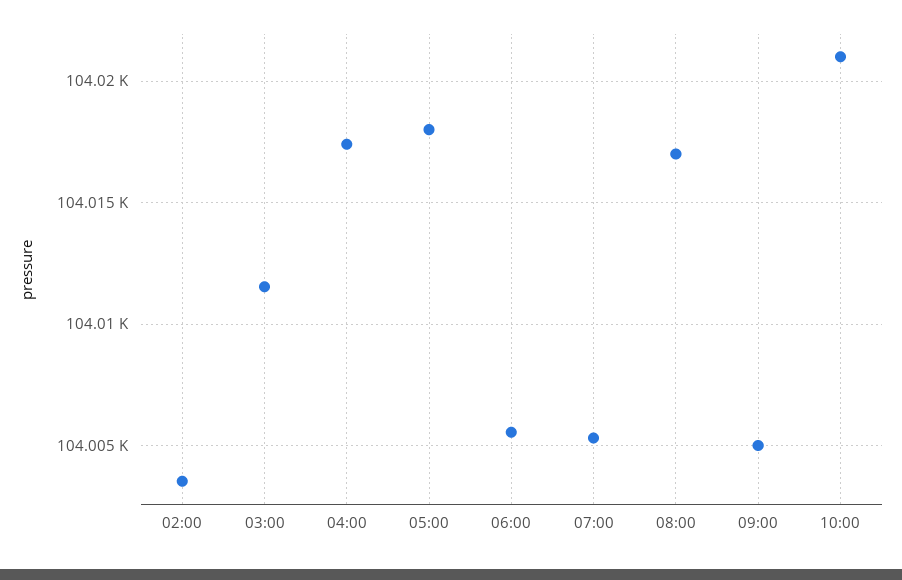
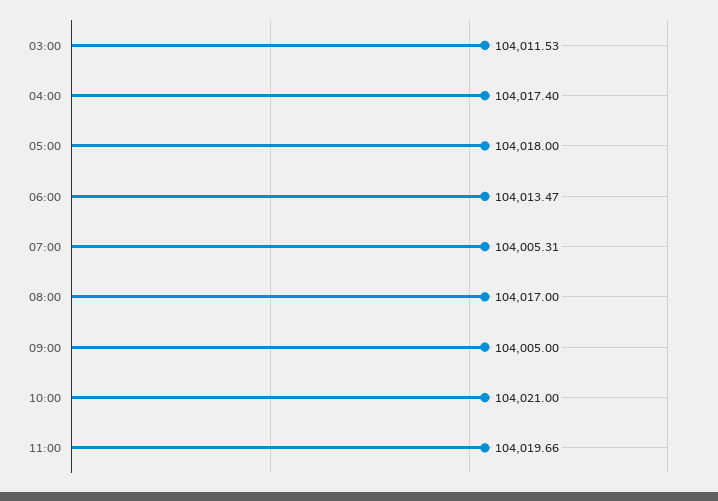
02:00: 104003.5 -> none
06:00: 104005.5 -> 104013.47
11:00: none -> 104019.66

